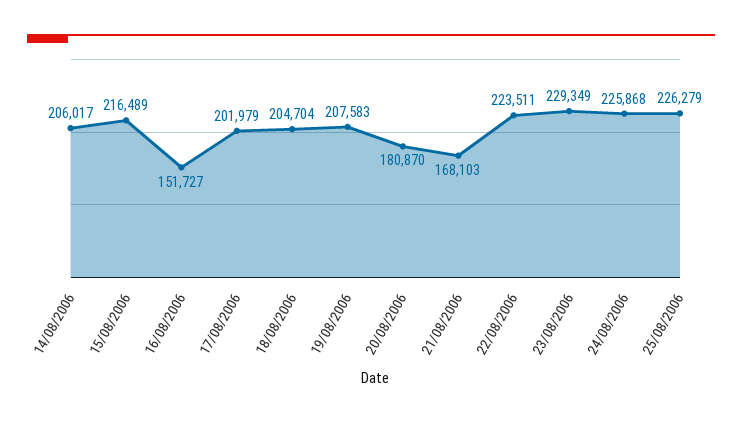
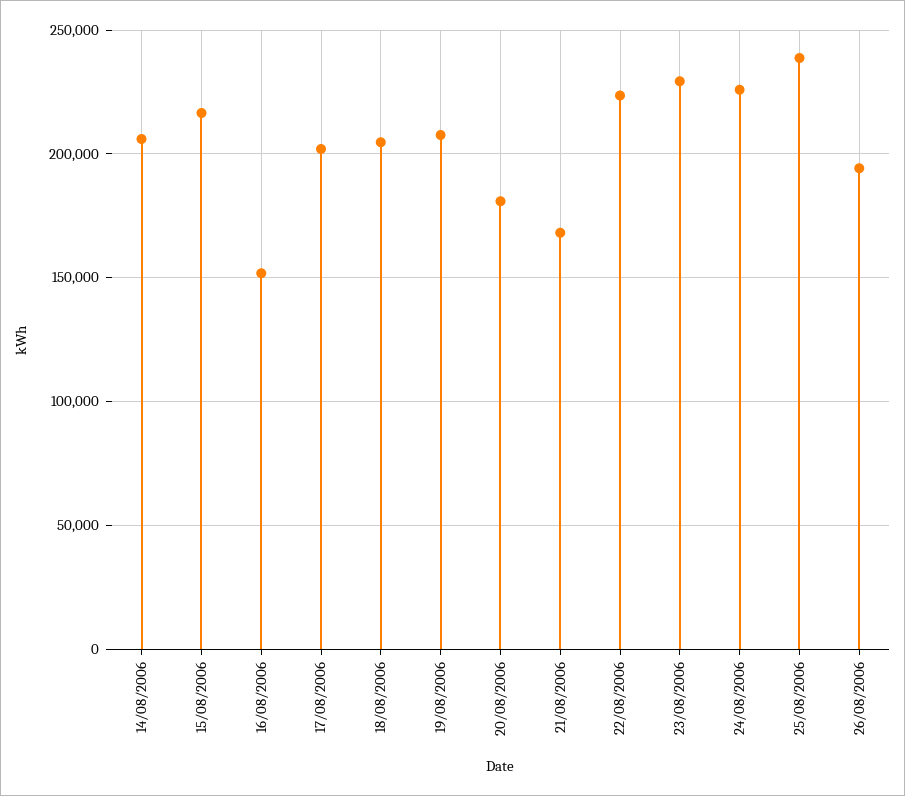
25/08/2006: 226279 -> 240000
26/08/2006: none -> 195000

